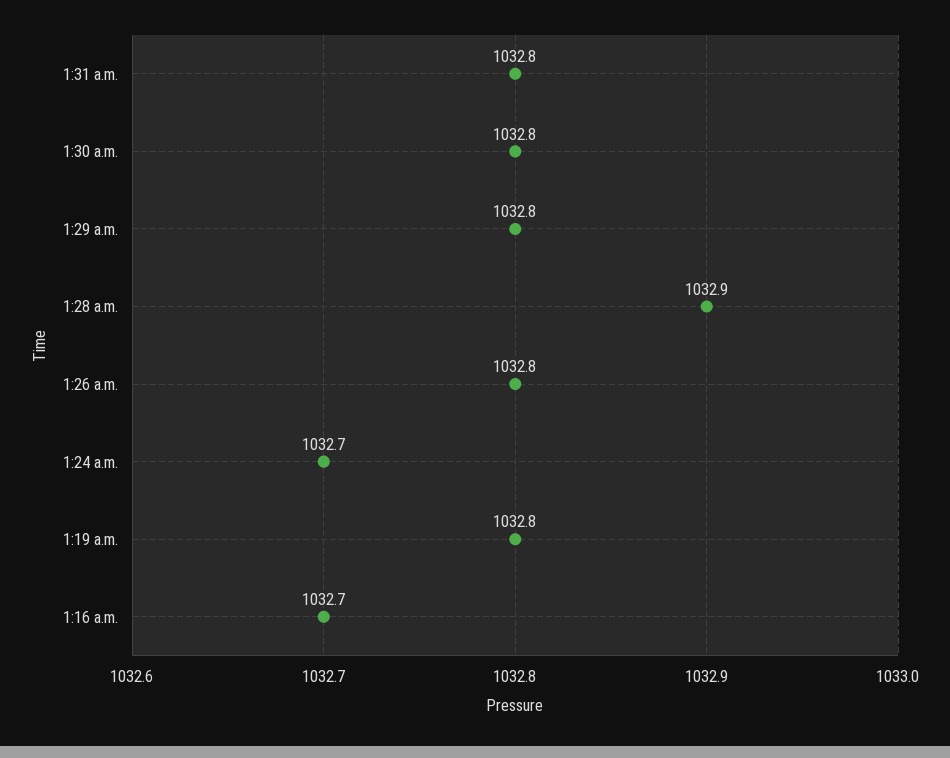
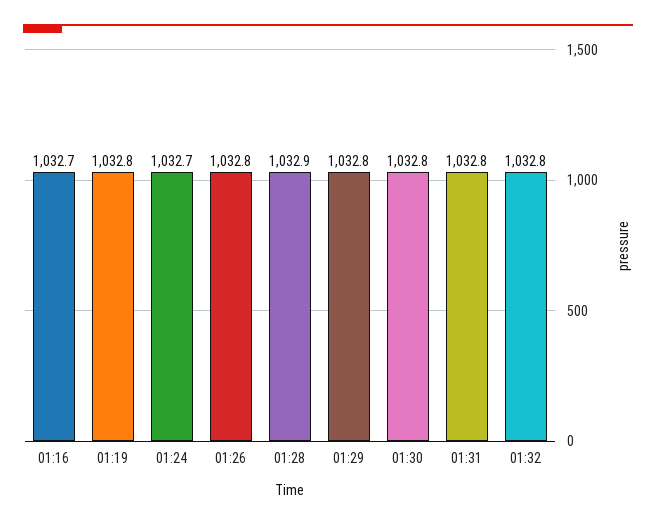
01:32: none -> 1032.8

